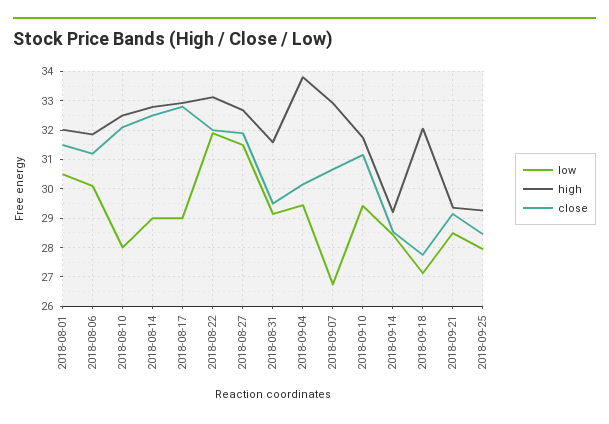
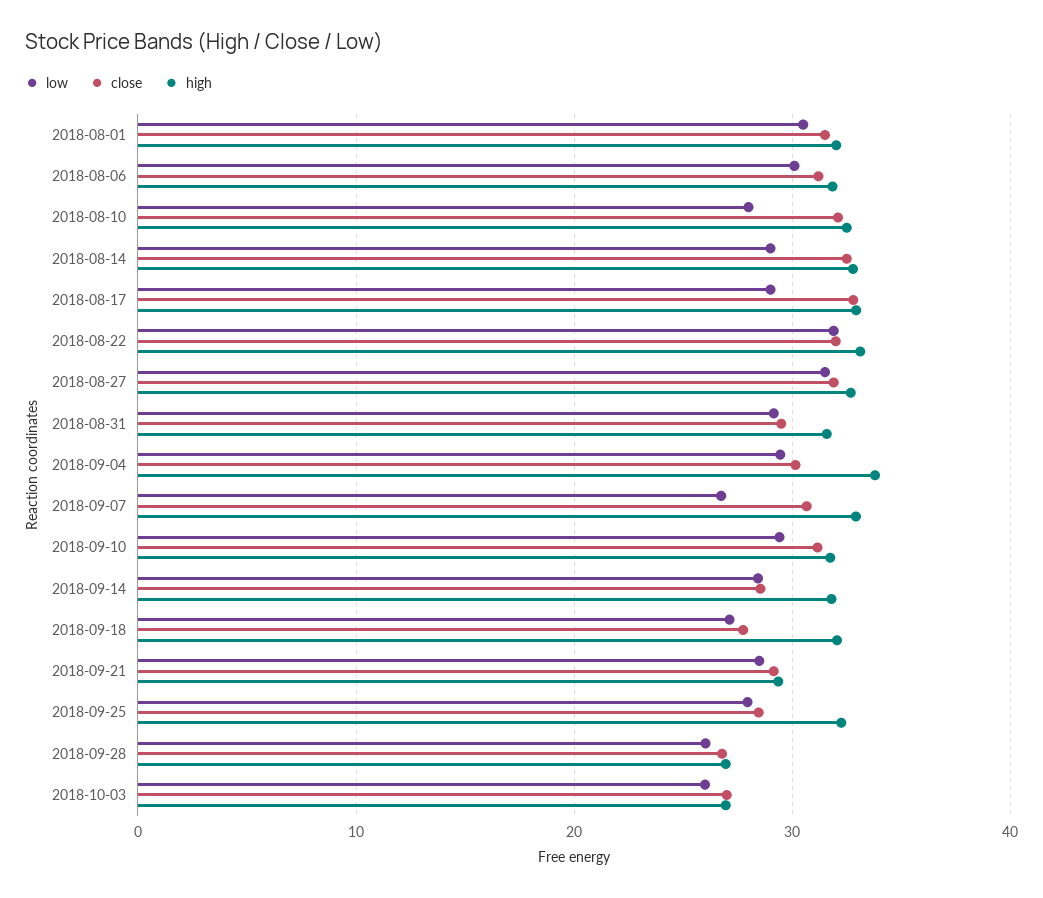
high, 2018-09-14: 29.25 -> 32
high, 2018-09-25: 29.25 -> 32
low, 2018-09-28: none -> 26
close, 2018-09-28: none -> 27
high, 2018-09-28: none -> 27
low, 2018-10-03: none -> 26
close, 2018-10-03: none -> 27
high, 2018-10-03: none -> 27

